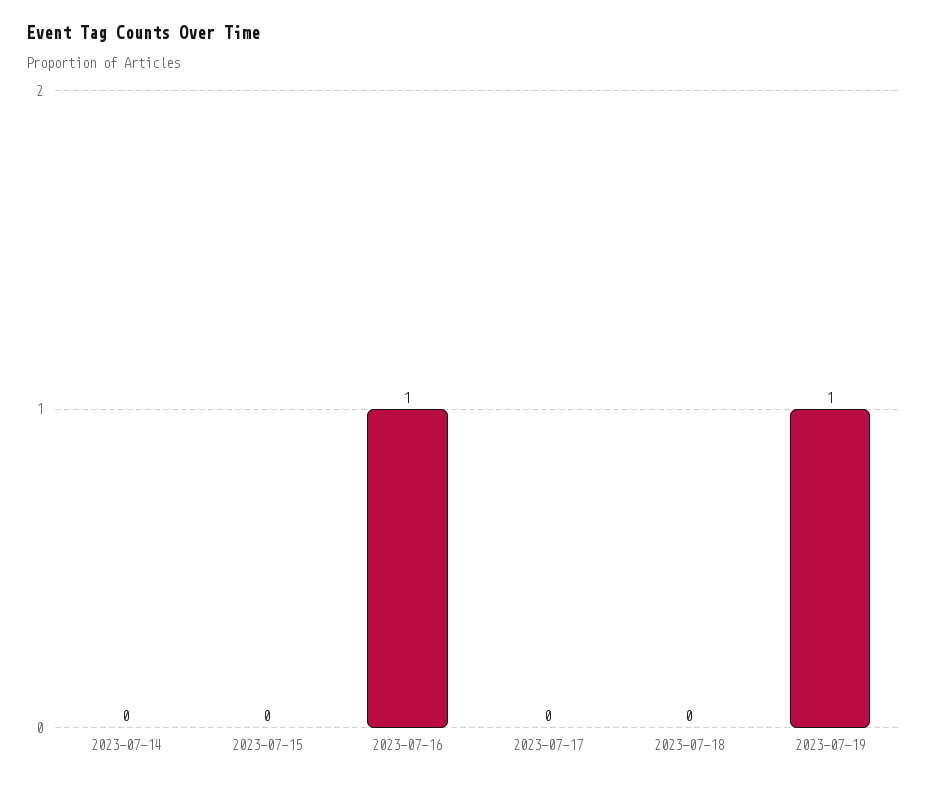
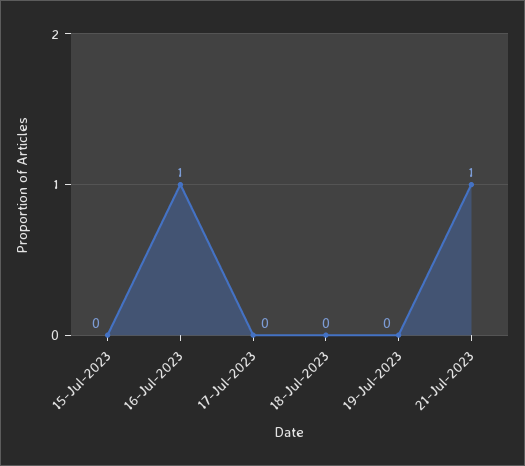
2023-07-14: 0 -> none
2023-07-19: 1 -> 0
21-Jul-2023: none -> 1

